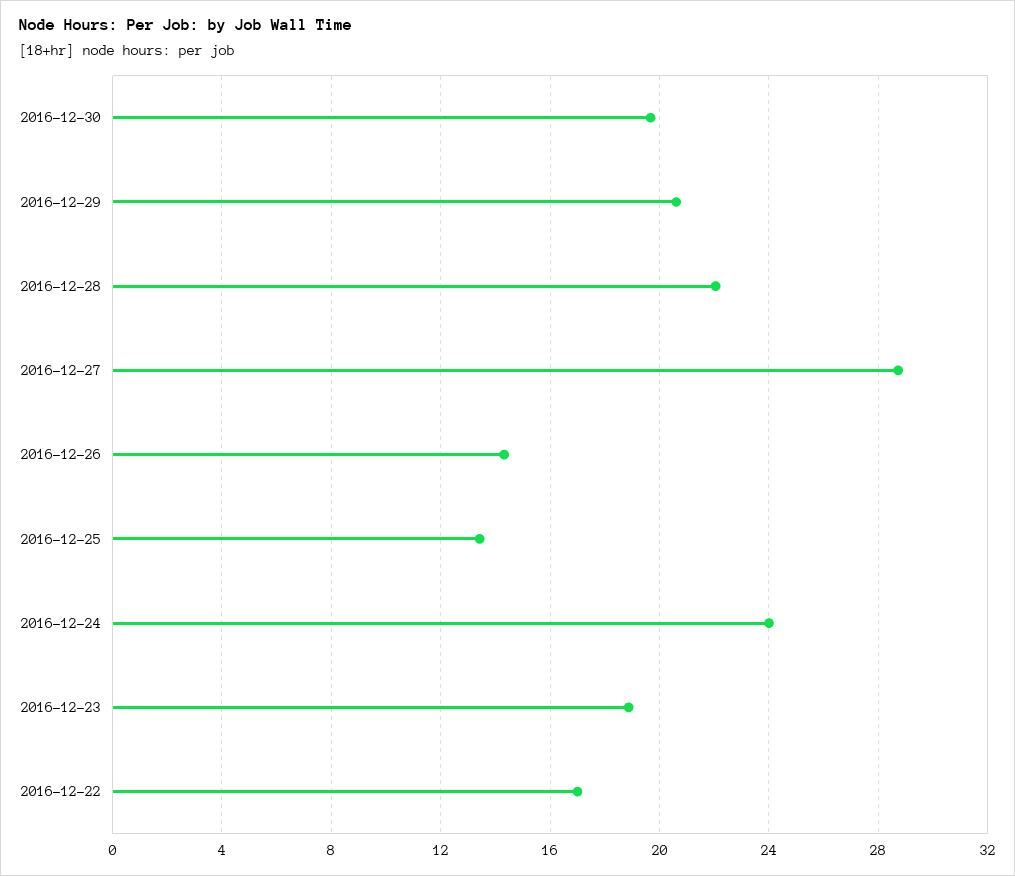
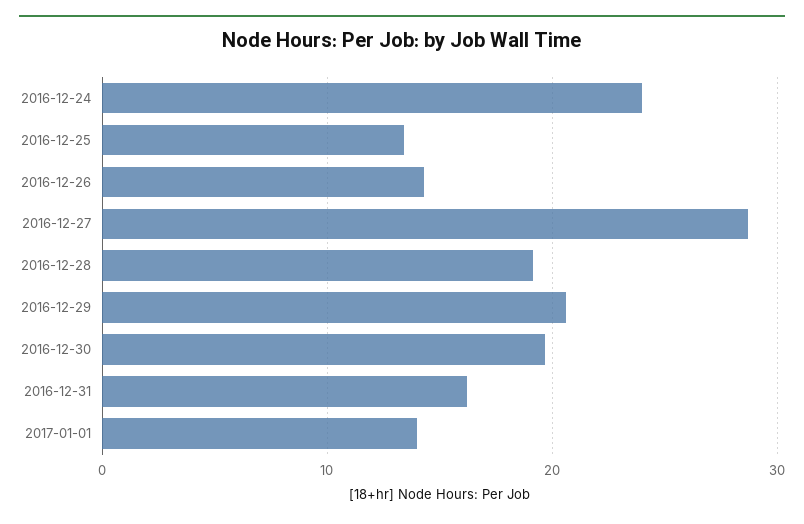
2016-12-28: 22 -> 19
2016-12-23: 19 -> none
2016-12-22: 17 -> none
2016-12-31: none -> 16
2017-01-01: none -> 14

